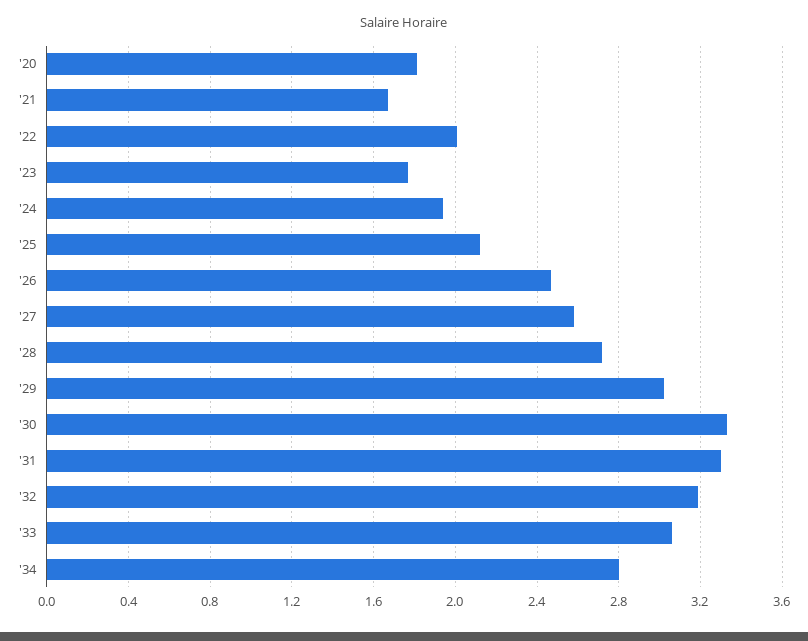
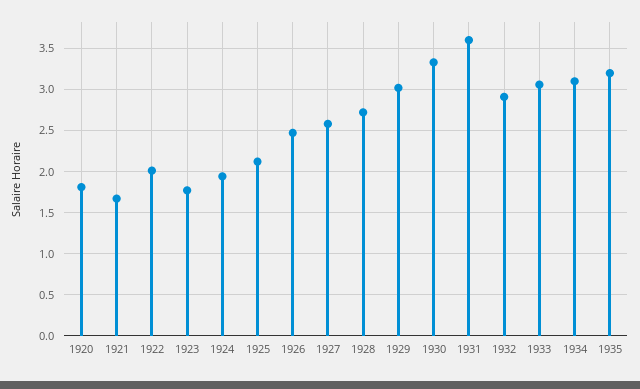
'31: 3.3 -> 3.6
'32: 3.2 -> 2.9
'34: 2.8 -> 3.1
1935: none -> 3.2

